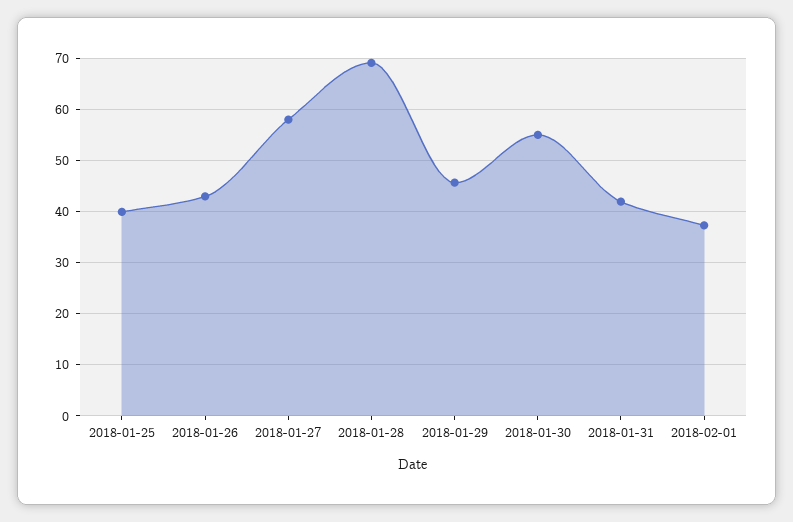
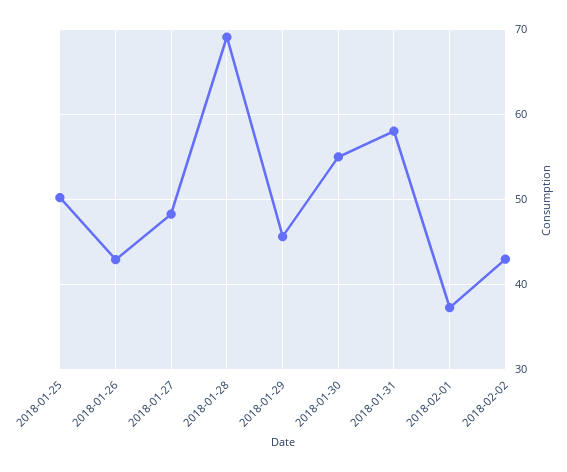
2018-01-25: 40 -> 50
2018-01-27: 58 -> 48
2018-01-31: 42 -> 58
2018-02-02: none -> 43

